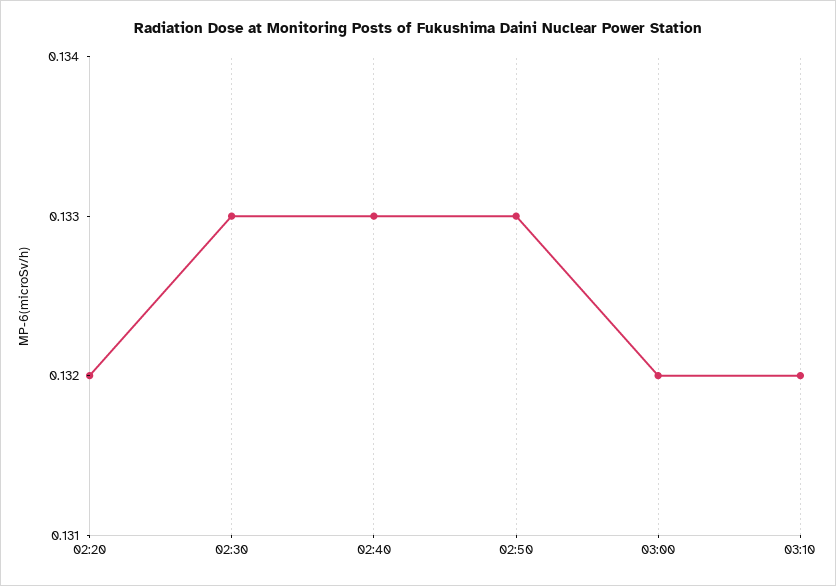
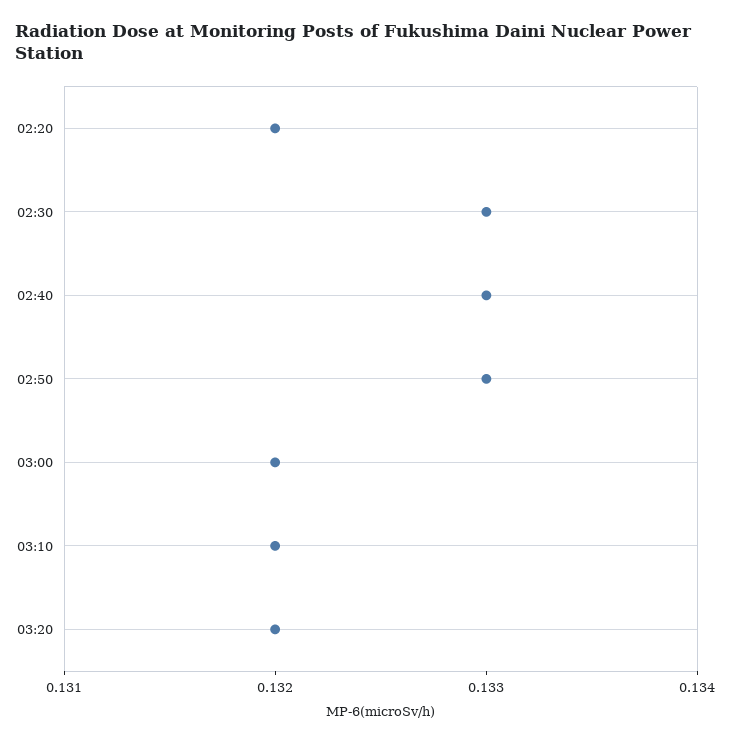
03:20: none -> 0.132

